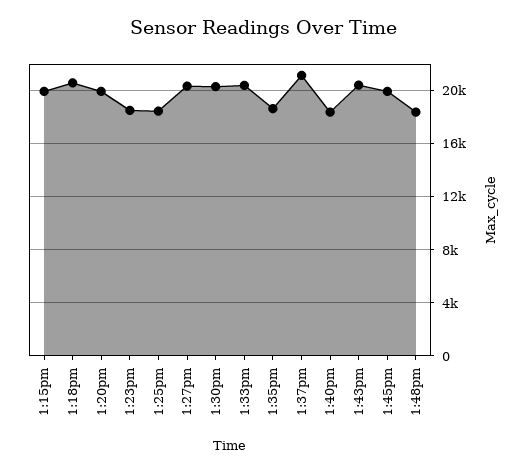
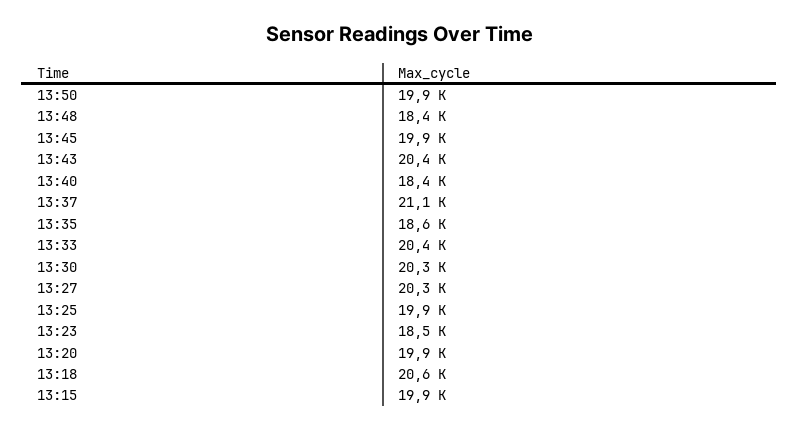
1:25pm: 18500 -> 19900
13:50: none -> 19900

